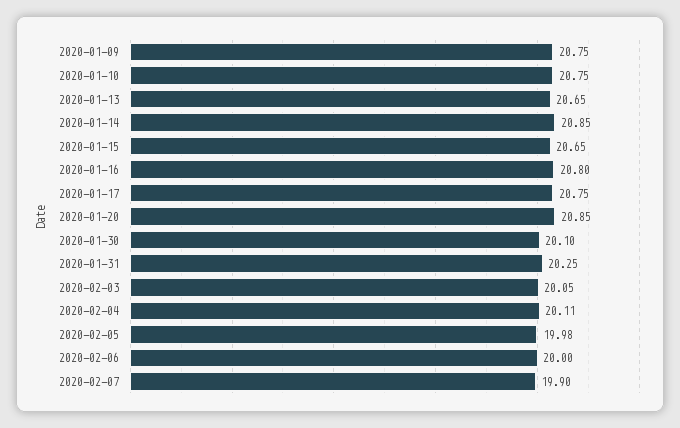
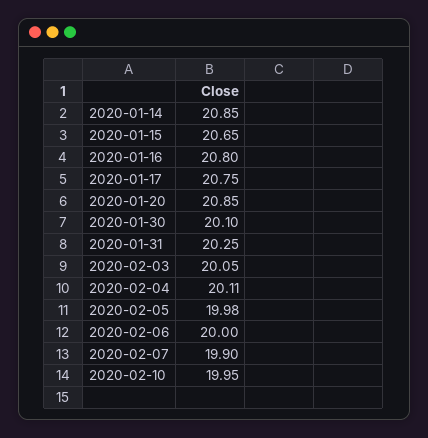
2020-01-09: 20.75 -> none
2020-01-10: 20.75 -> none
2020-01-13: 20.65 -> none
2020-02-10: none -> 19.95

